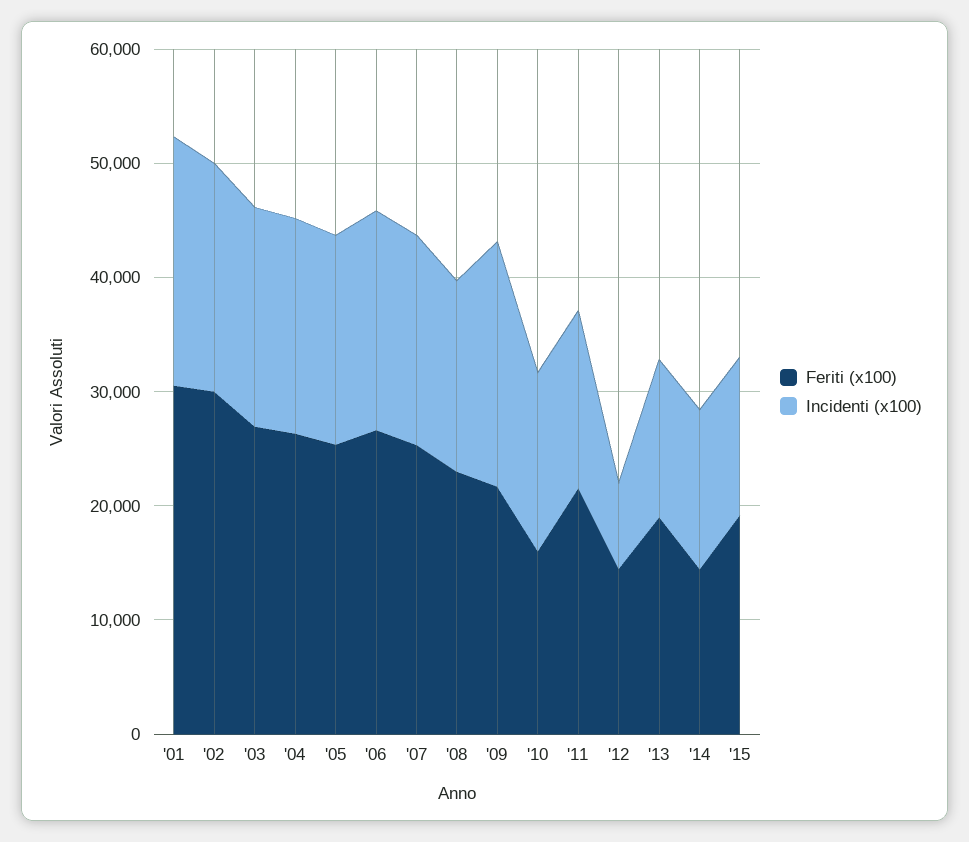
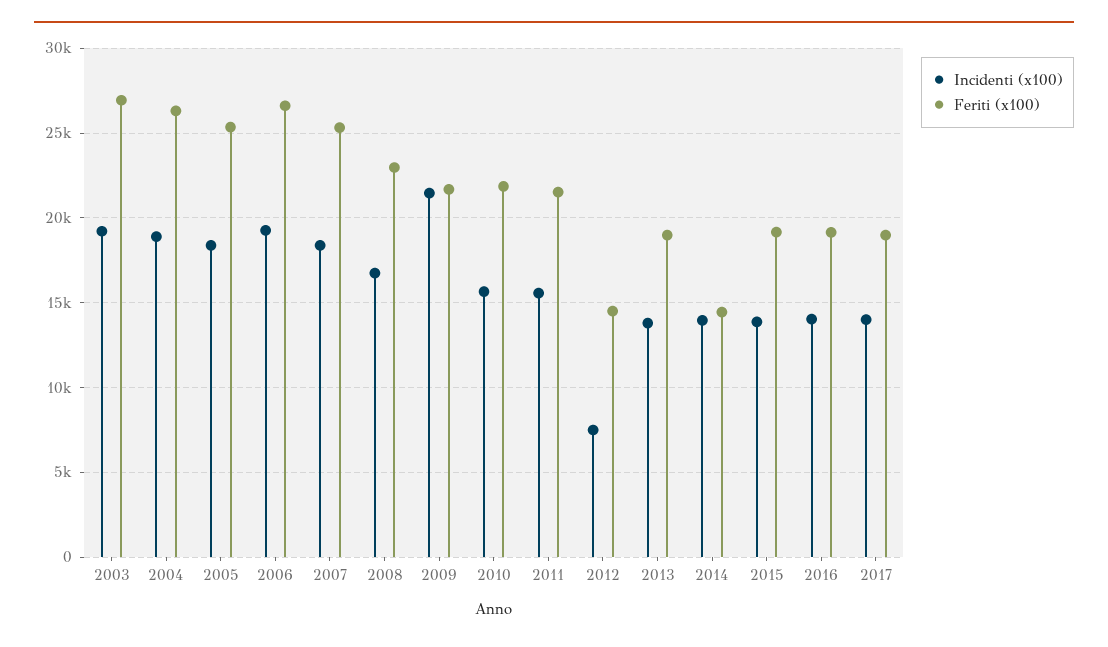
Feriti (x100), '01: 30000 -> none
Incidenti (x100), '01: 22000 -> none
Feriti (x100), '02: 30000 -> none
Incidenti (x100), '02: 20000 -> none
Feriti (x100), '10: 16000 -> 22000
Incidenti (x100), 2016: none -> 14000
Feriti (x100), 2016: none -> 19000
Incidenti (x100), 2017: none -> 14000
Feriti (x100), 2017: none -> 19000

